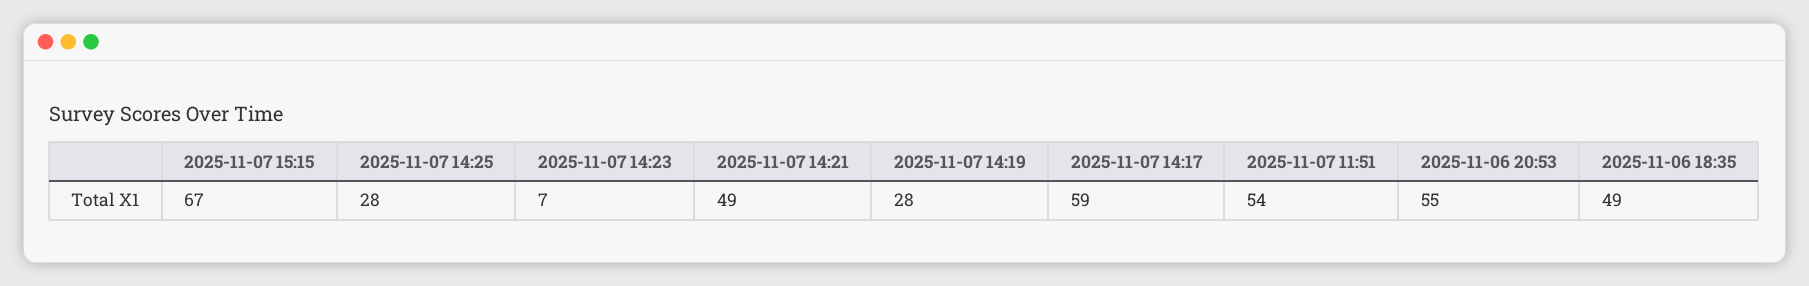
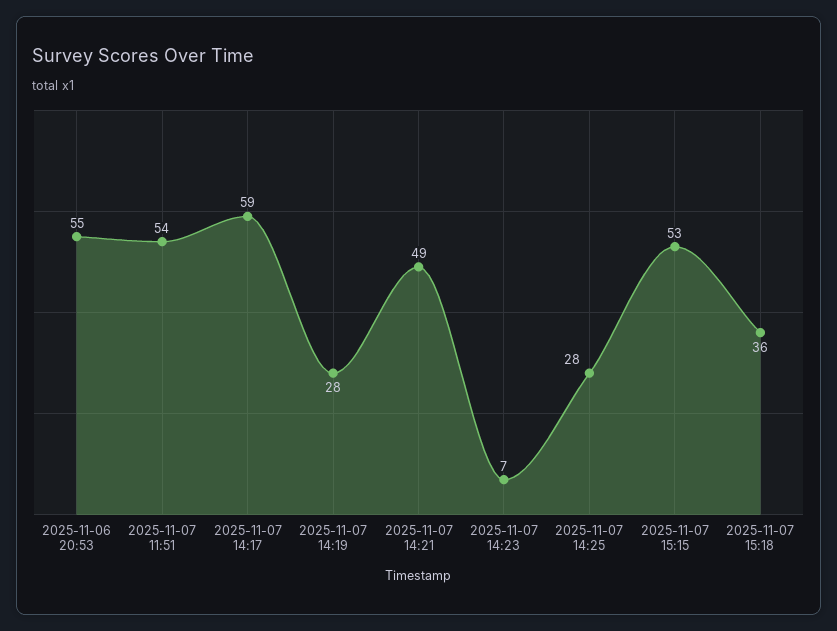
2025-11-07 15:15: 67 -> 53
2025-11-06 18:35: 49 -> none
2025-11-07 15:18: none -> 36

